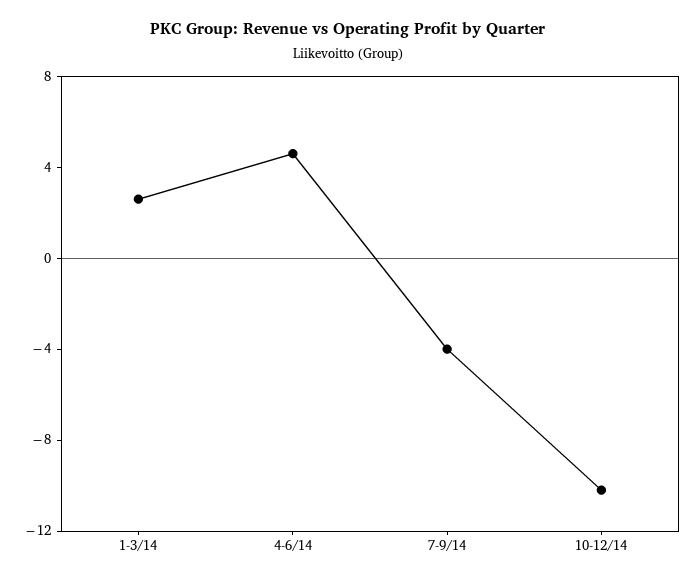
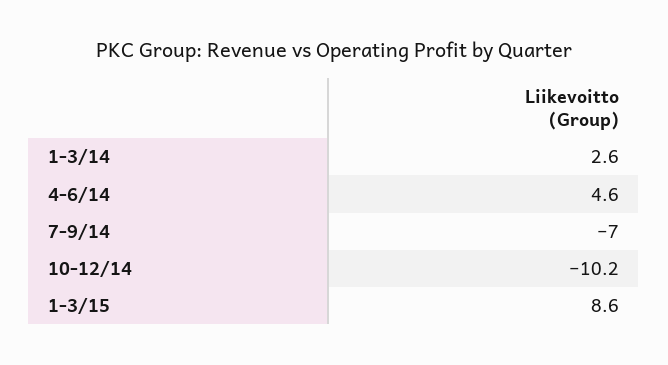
7-9/14: -4 -> -7
1-3/15: none -> 8.6

